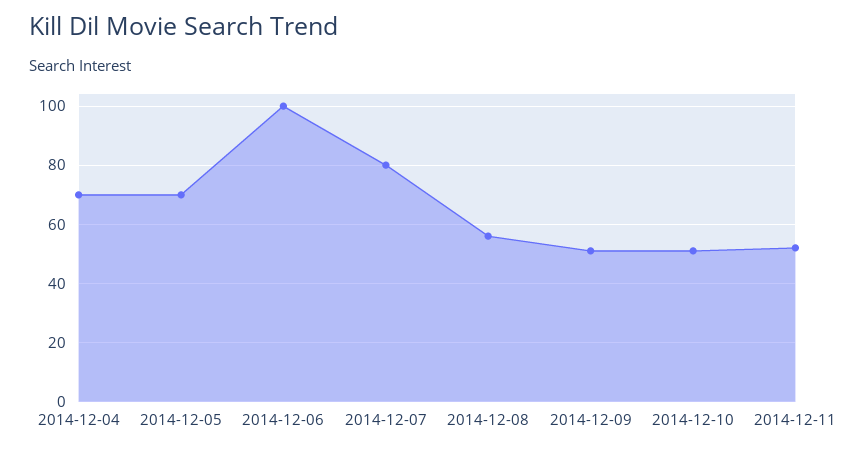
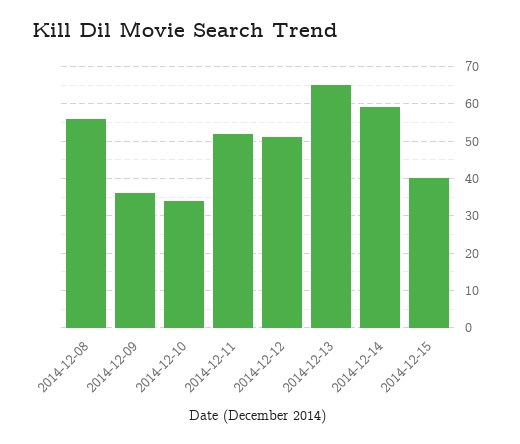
2014-12-04: 70 -> none
2014-12-05: 70 -> none
2014-12-06: 100 -> none
2014-12-07: 80 -> none
2014-12-09: 50 -> 35
2014-12-10: 50 -> 35
2014-12-12: none -> 50
2014-12-13: none -> 65
2014-12-14: none -> 60
2014-12-15: none -> 40

